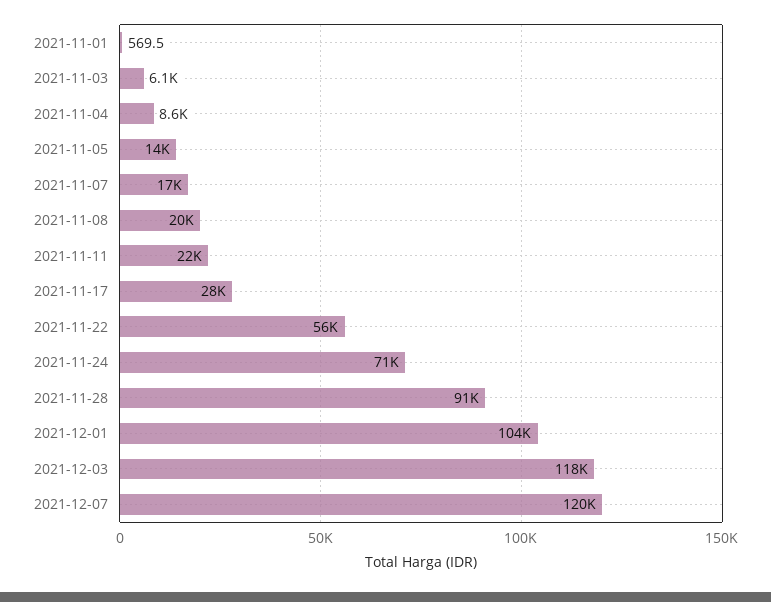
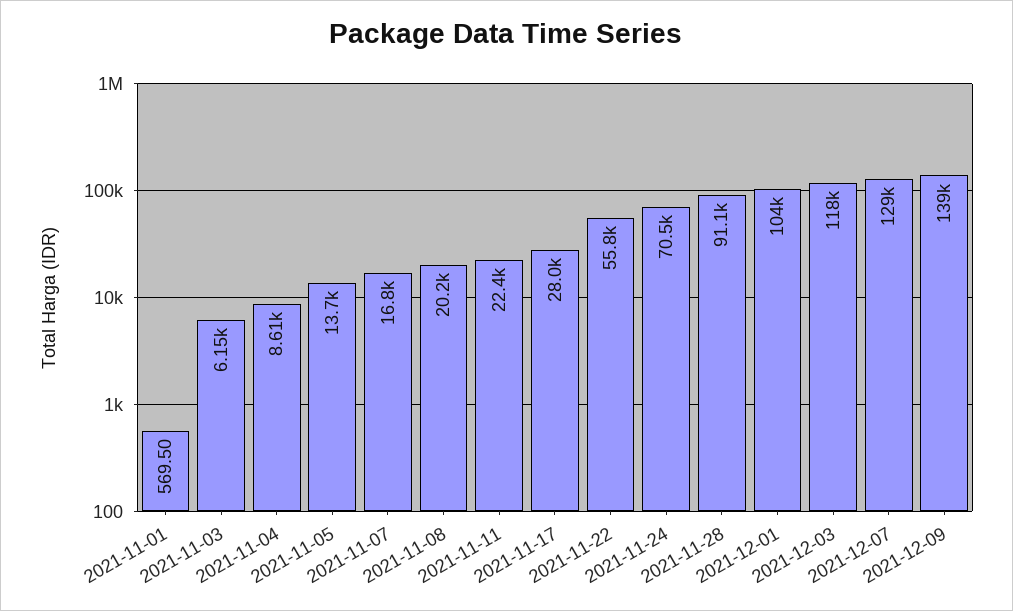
2021-12-07: 120000 -> 129000
2021-12-09: none -> 139000

